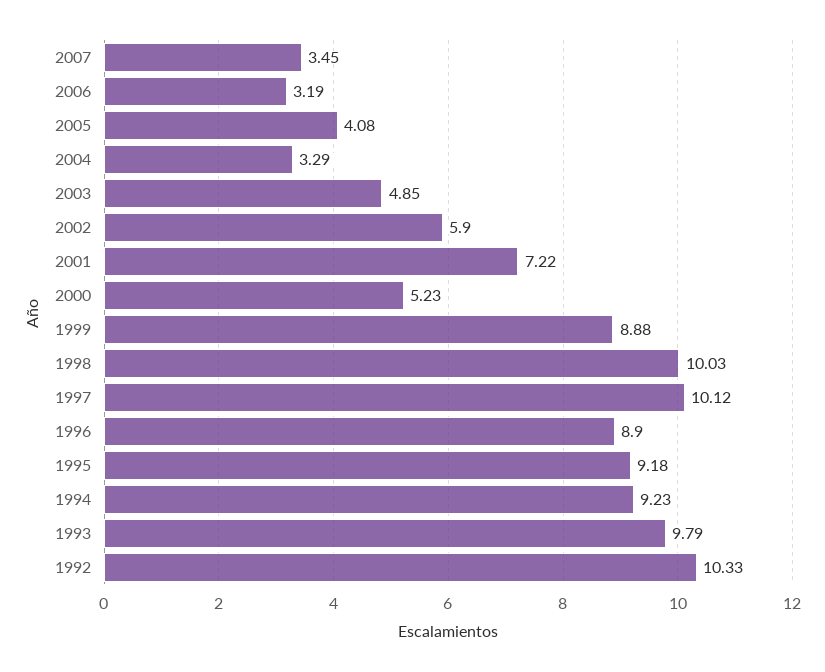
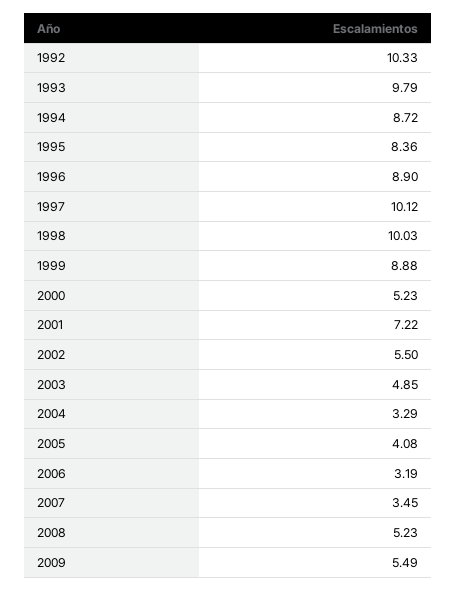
2002: 5.9 -> 5.5
1995: 9.18 -> 8.36
1994: 9.23 -> 8.72
2008: none -> 5.23
2009: none -> 5.49

